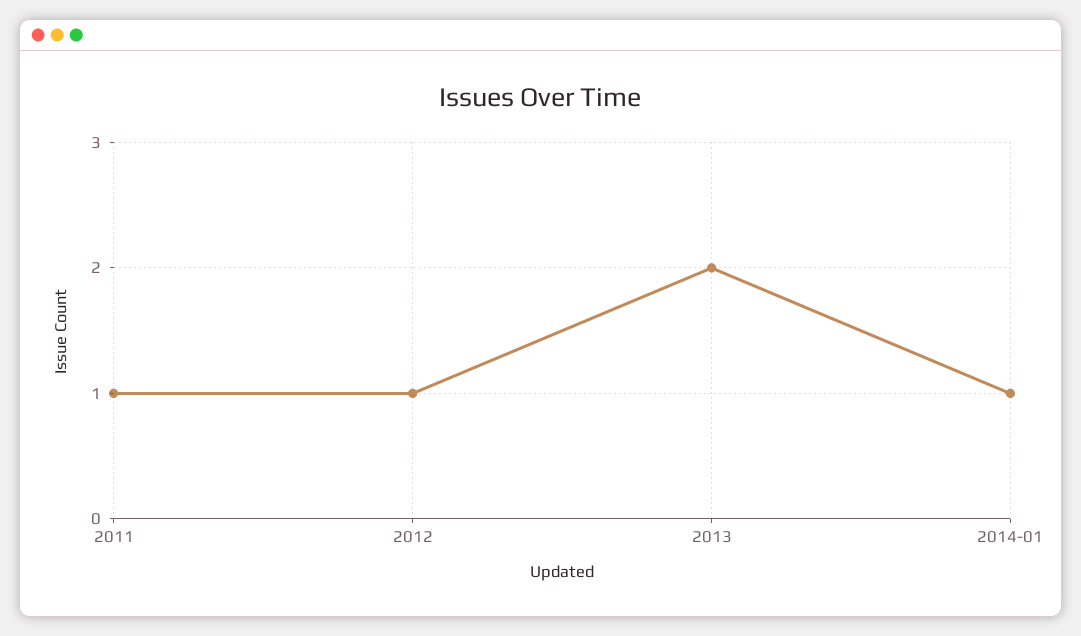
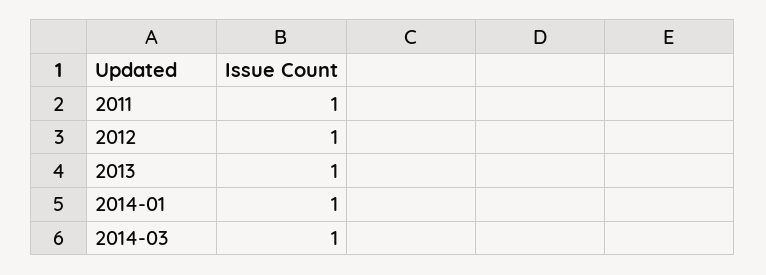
2013: 2 -> 1
2014-03: none -> 1

